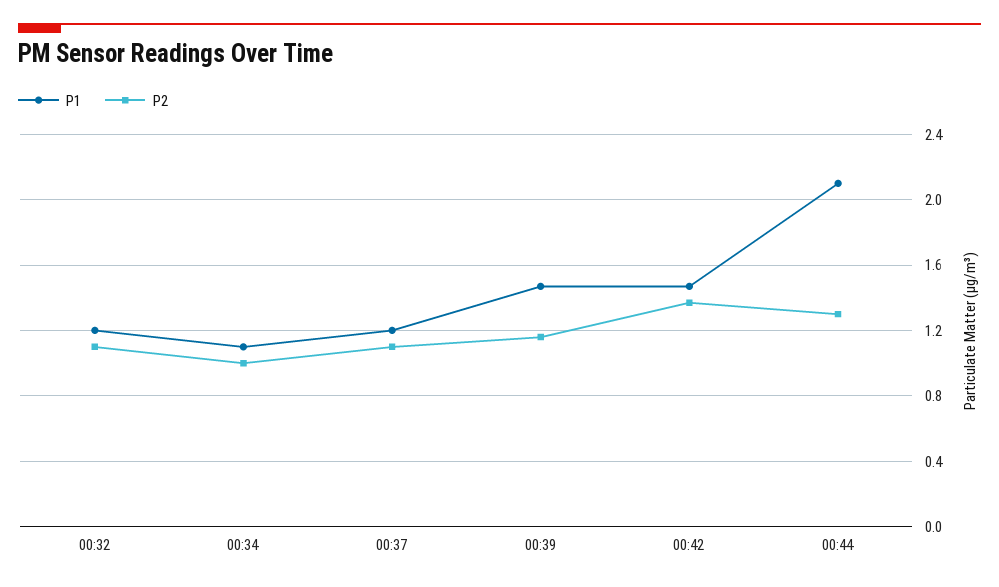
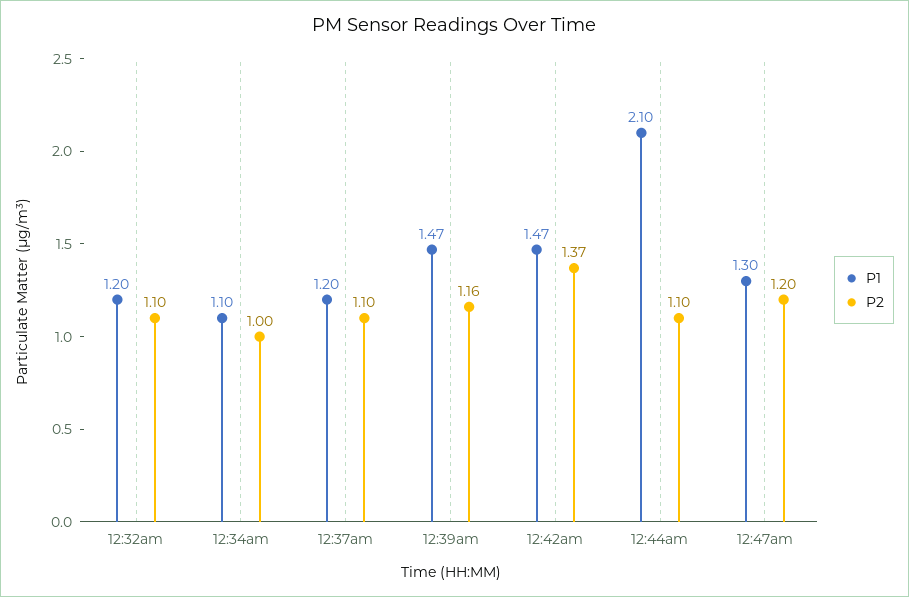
P2, 00:44: 1.3 -> 1.1
P1, 12:47am: none -> 1.3
P2, 12:47am: none -> 1.2

